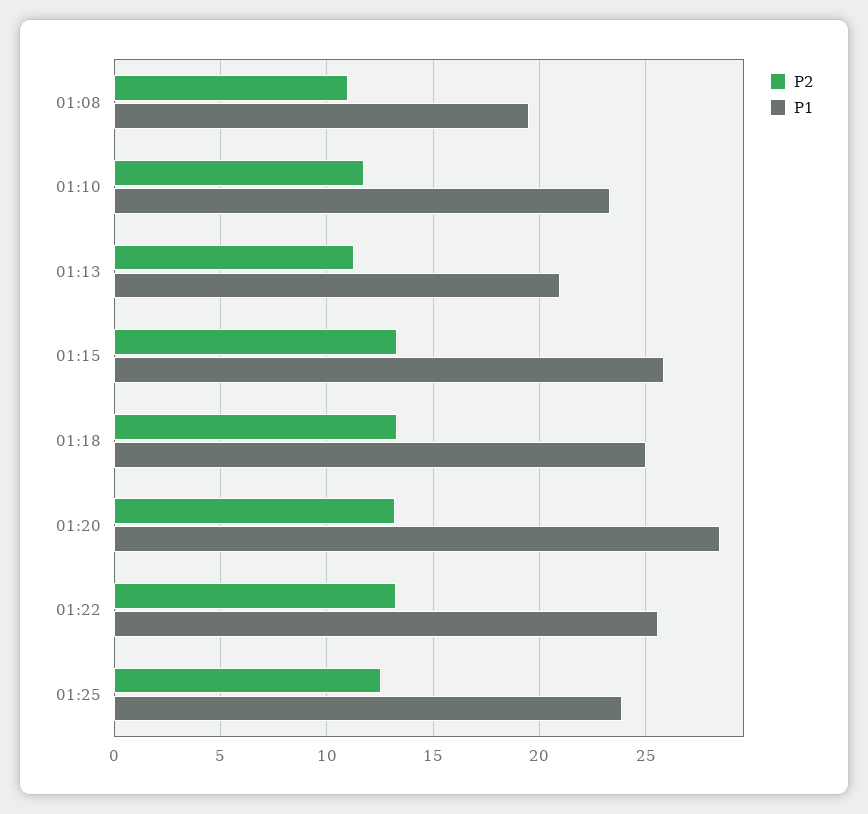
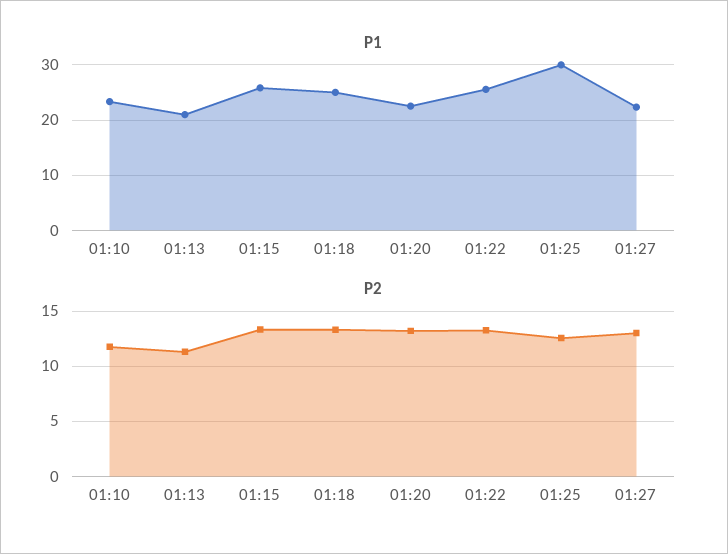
P2, 01:08: 11 -> none
P1, 01:08: 19.5 -> none
P1, 01:20: 28.5 -> 22
P1, 01:25: 24 -> 30
P1, 01:27: none -> 22
P2, 01:27: none -> 13

